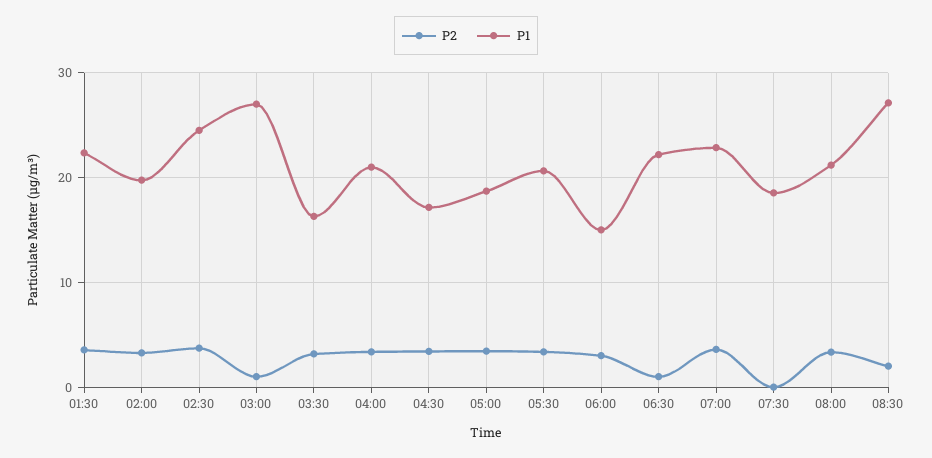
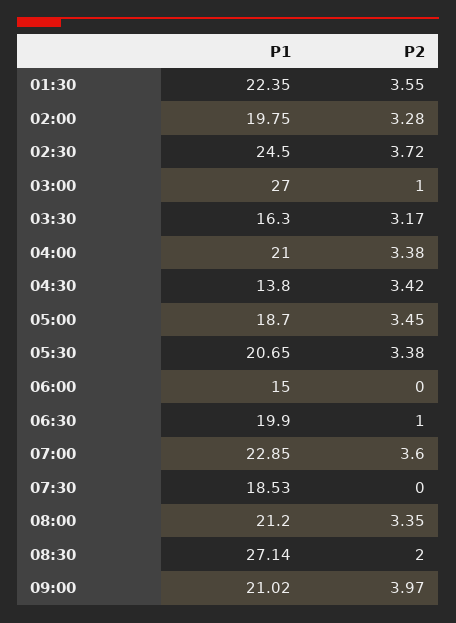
P1, 04:30: 17 -> 13.8
P2, 06:00: 3 -> 0
P1, 06:30: 22 -> 19.9
P1, 09:00: none -> 21.02
P2, 09:00: none -> 3.97

